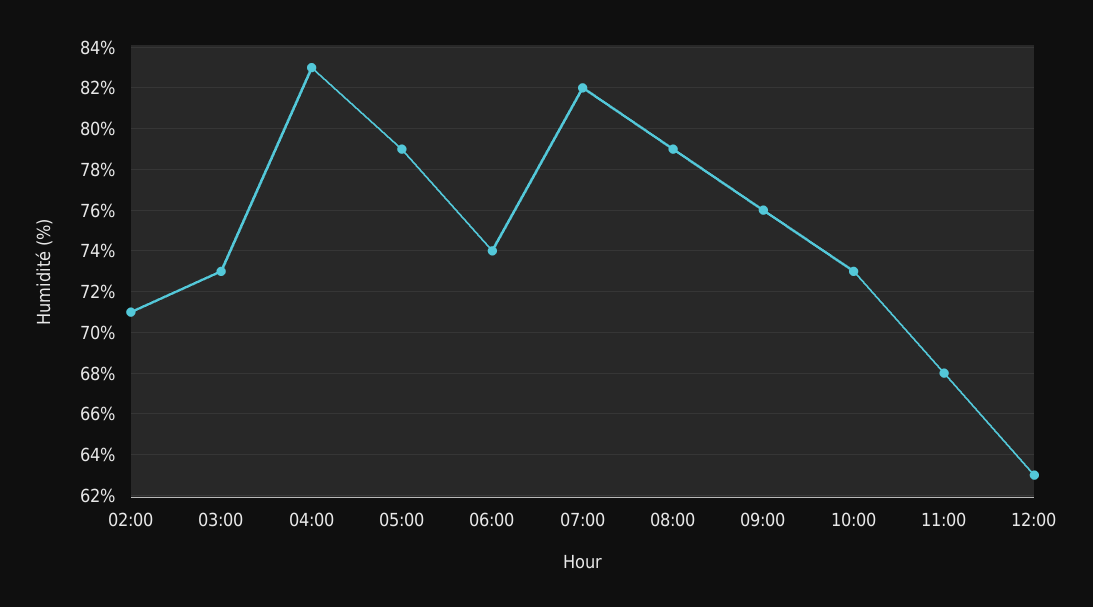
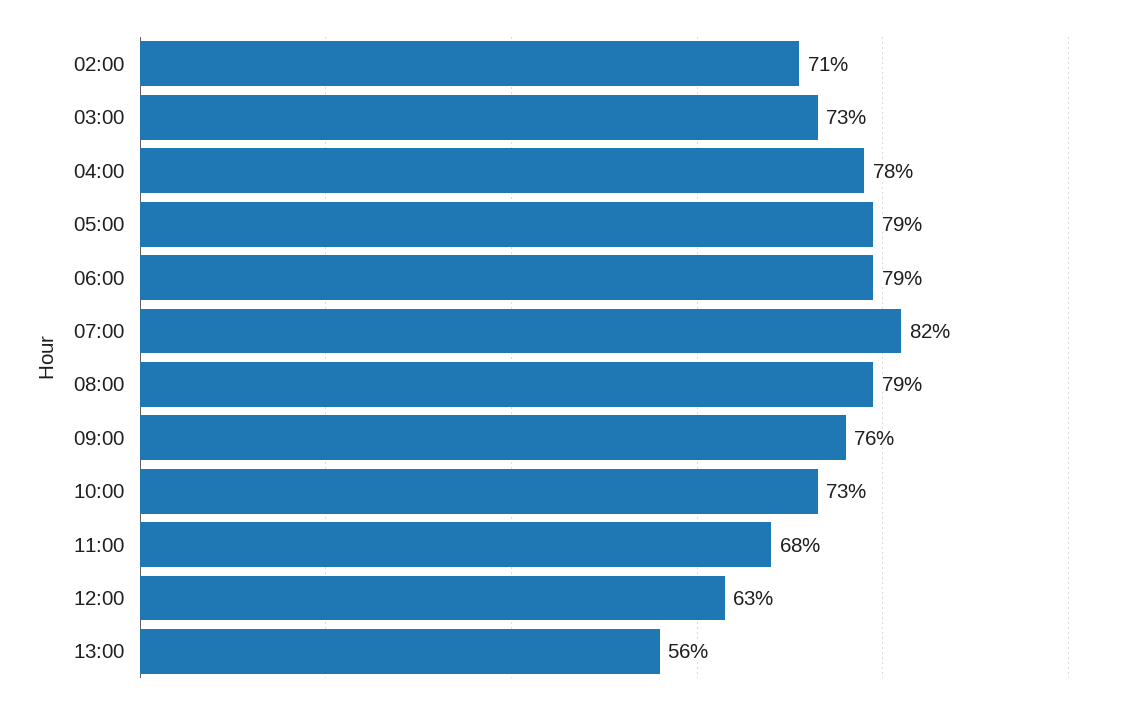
04:00: 83 -> 78
06:00: 74 -> 79
13:00: none -> 56

